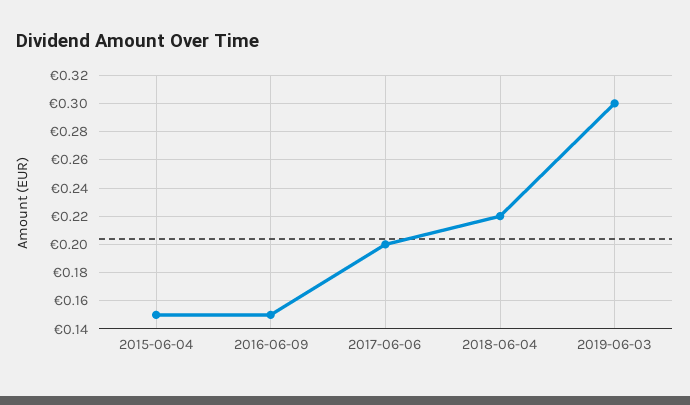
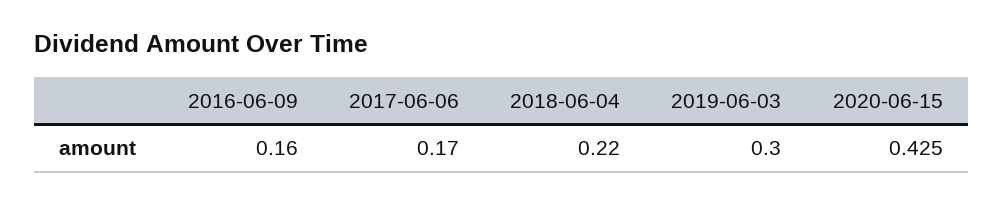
2015-06-04: 0.15 -> none
2016-06-09: 0.15 -> 0.16
2017-06-06: 0.2 -> 0.17
2020-06-15: none -> 0.425

